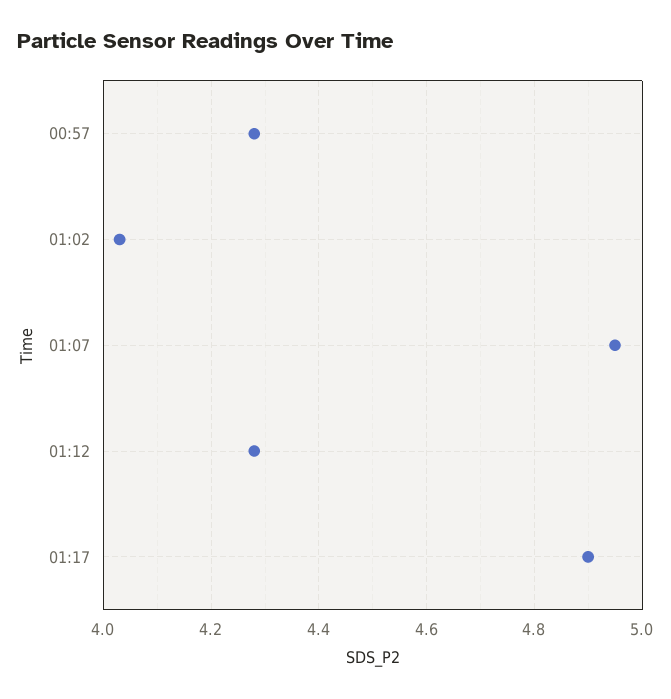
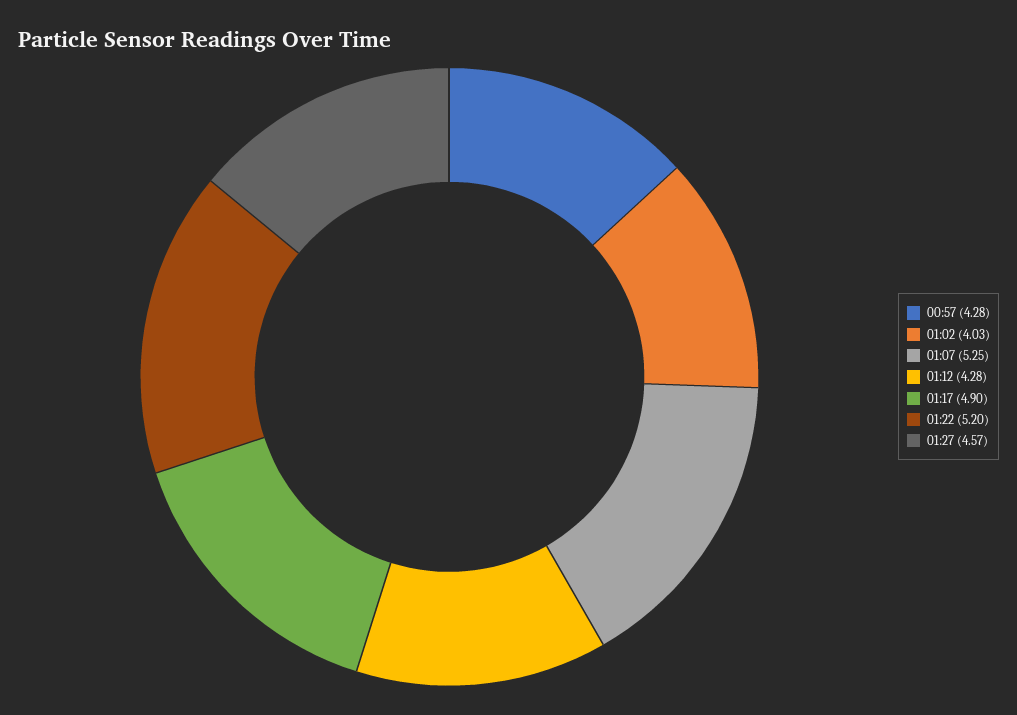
01:07: 4.95 -> 5.25
01:22: none -> 5.2
01:27: none -> 4.57

